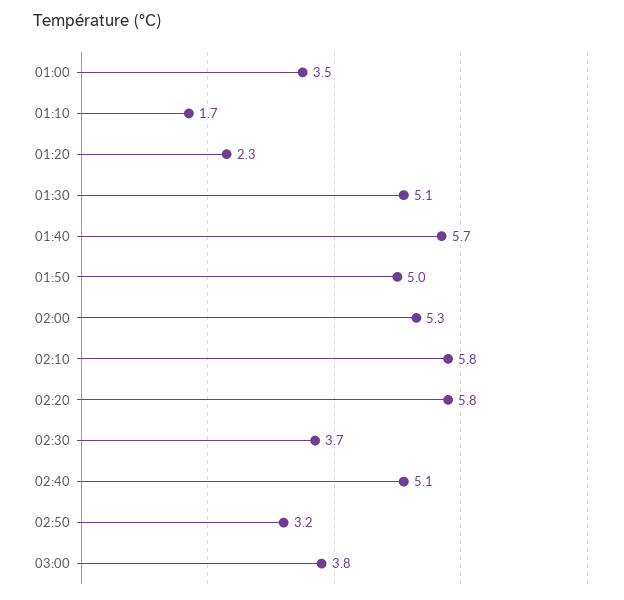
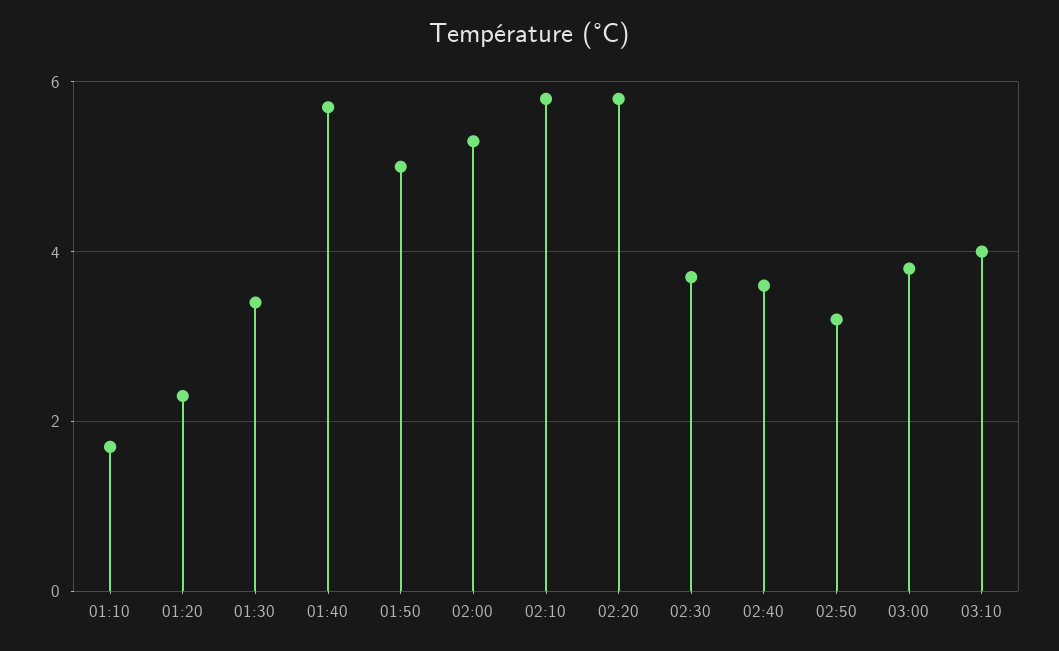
01:00: 3.5 -> none
01:30: 5.1 -> 3.5
02:40: 5.1 -> 3.5
03:10: none -> 4

